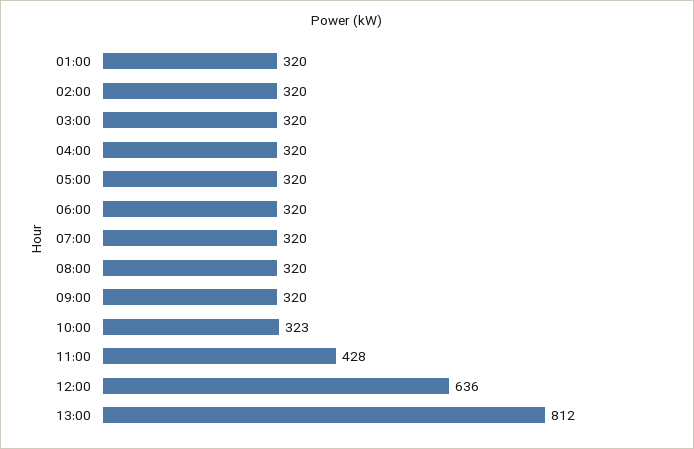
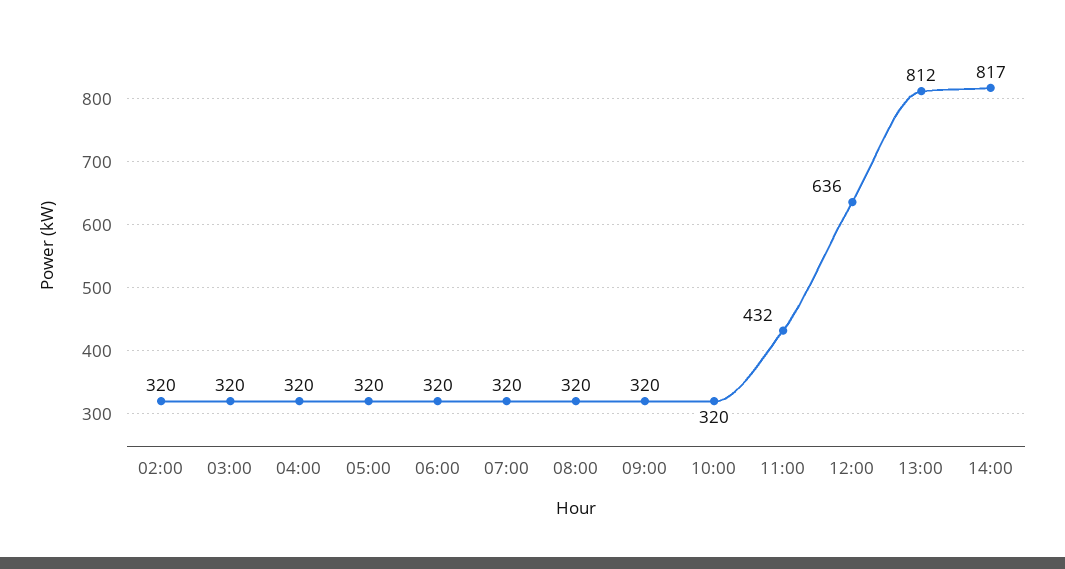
01:00: 320 -> none
10:00: 323 -> 320
11:00: 428 -> 432
14:00: none -> 817

